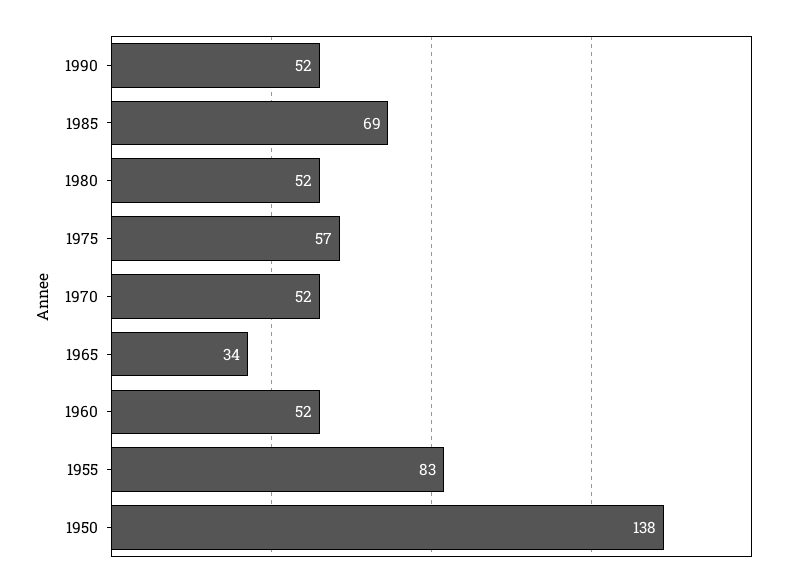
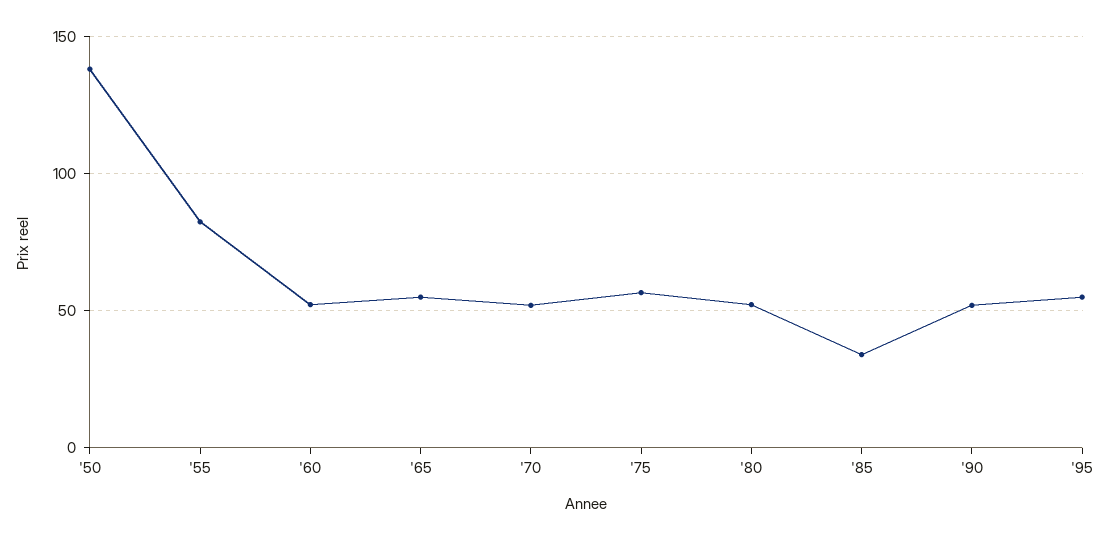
1985: 69 -> 35
1965: 34 -> 55
'95: none -> 55

